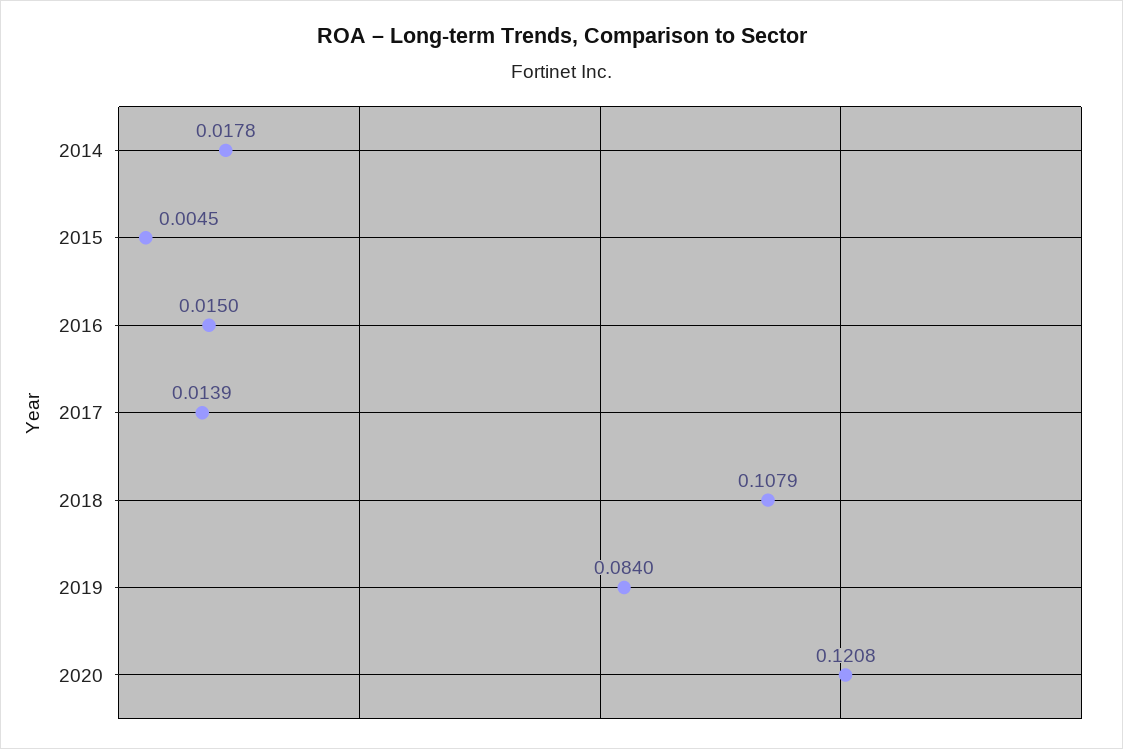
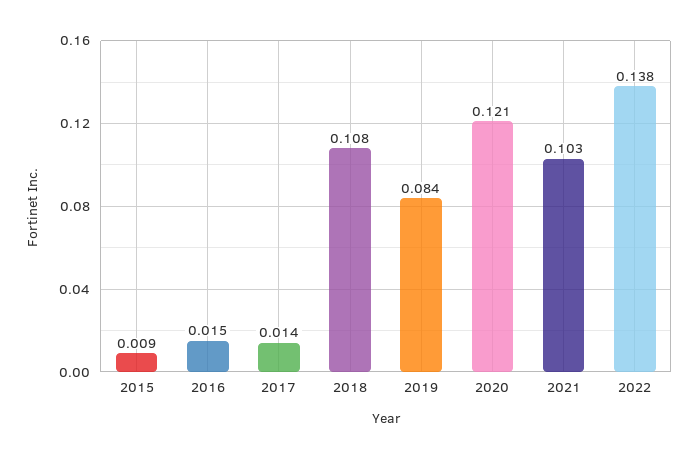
2014: 0.0178 -> none
2015: 0.0045 -> 0.009
2021: none -> 0.103
2022: none -> 0.138

